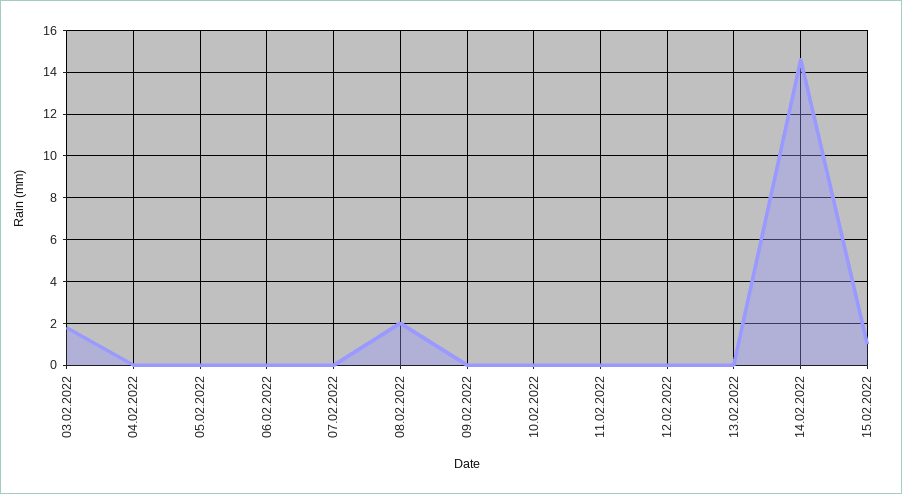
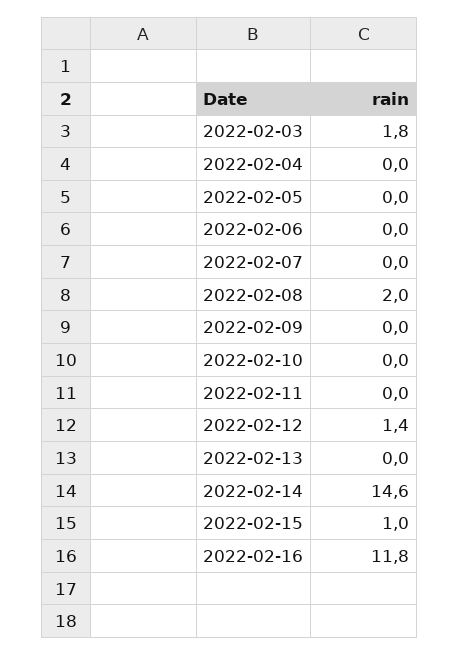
12.02.2022: 0 -> 1.4
2022-02-16: none -> 11.8

